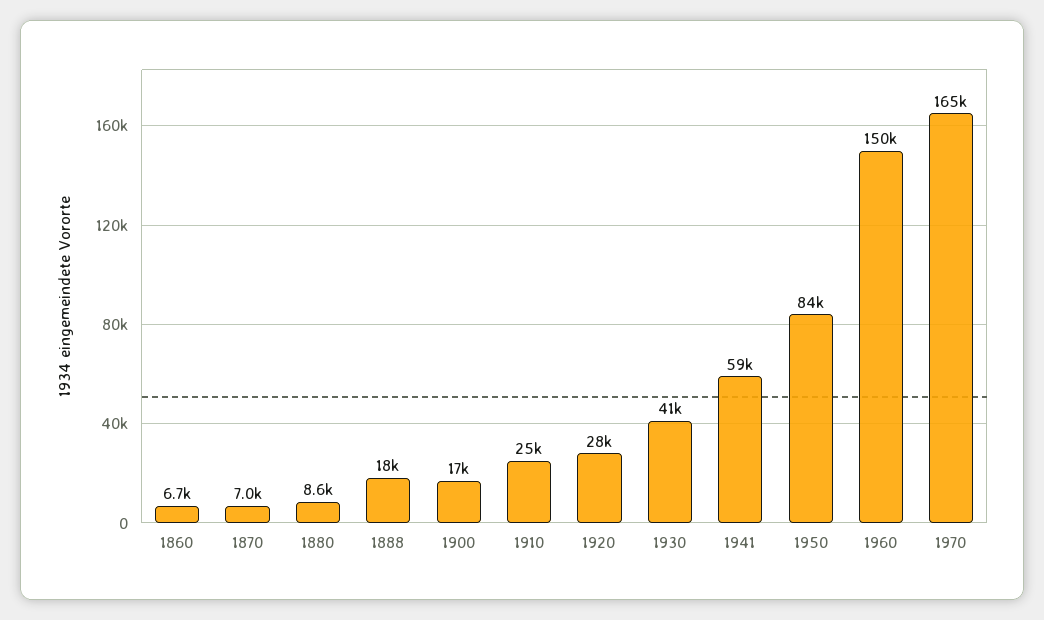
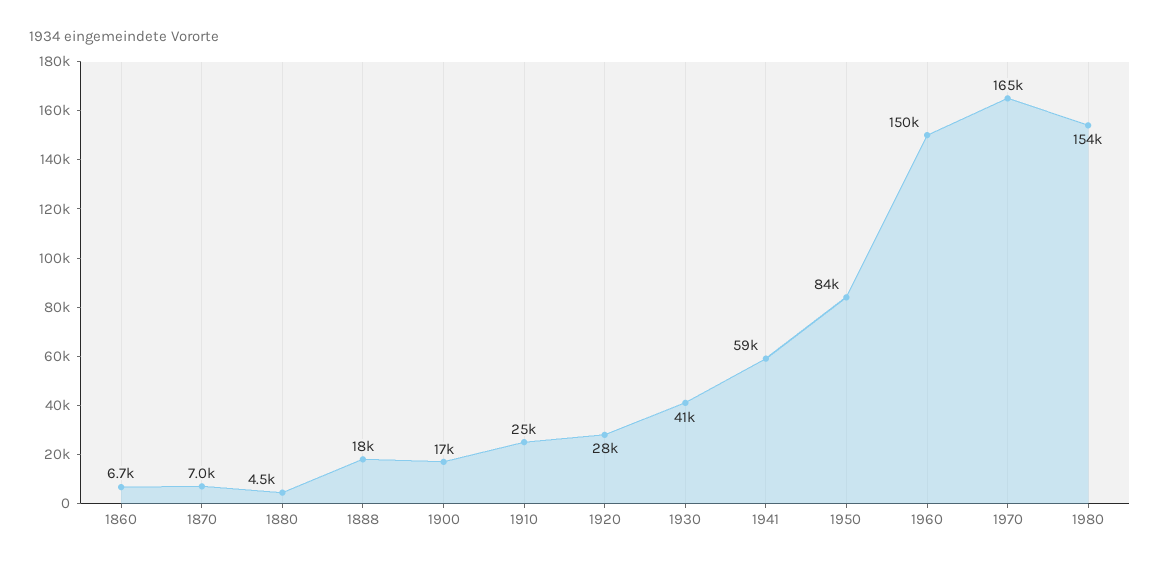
1880: 8600 -> 4500
1980: none -> 154000

